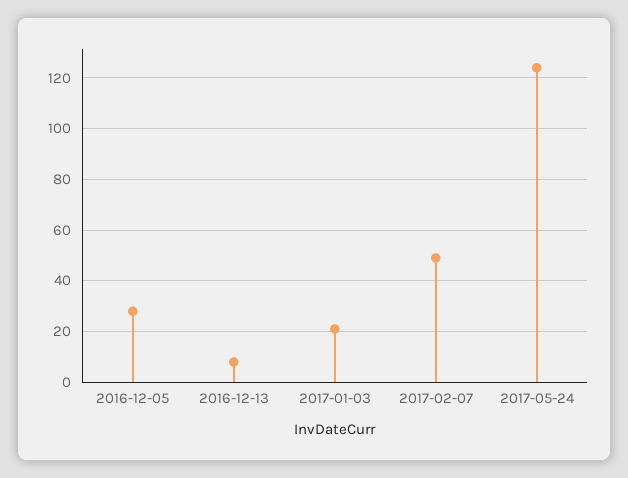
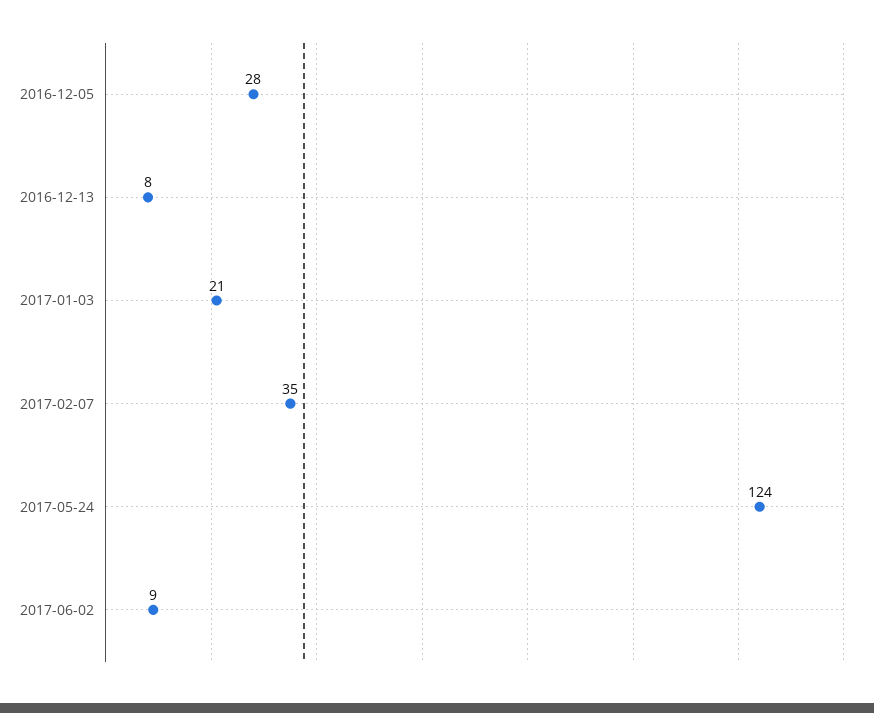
2017-02-07: 50 -> 35
2017-06-02: none -> 9

